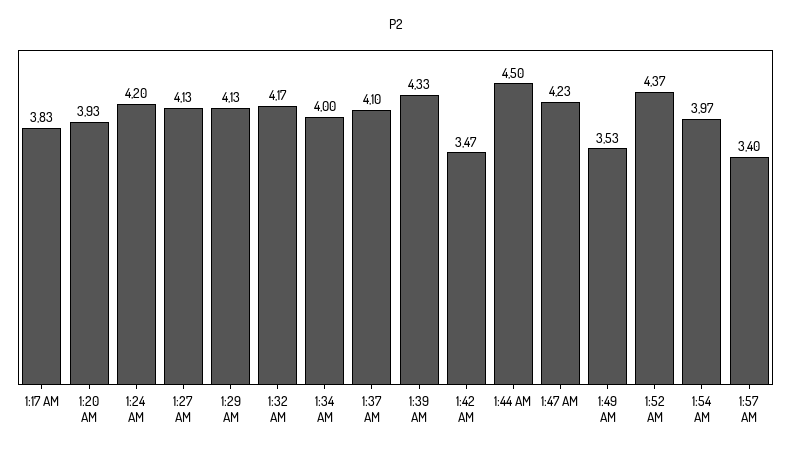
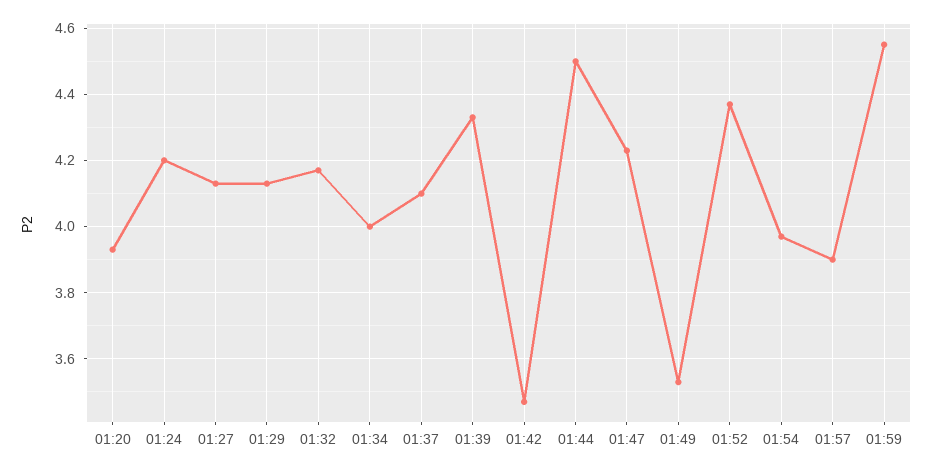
1:17 AM: 3.83 -> none
1:57 AM: 3.4 -> 3.9
01:59: none -> 4.55

